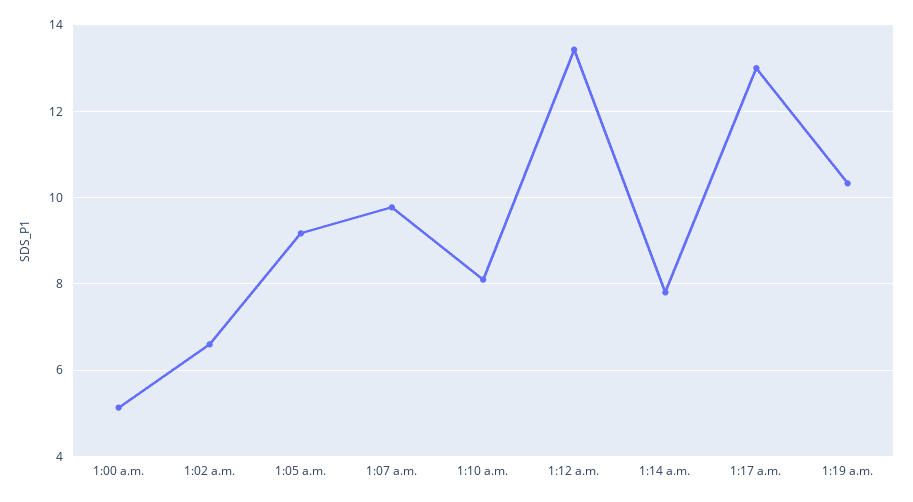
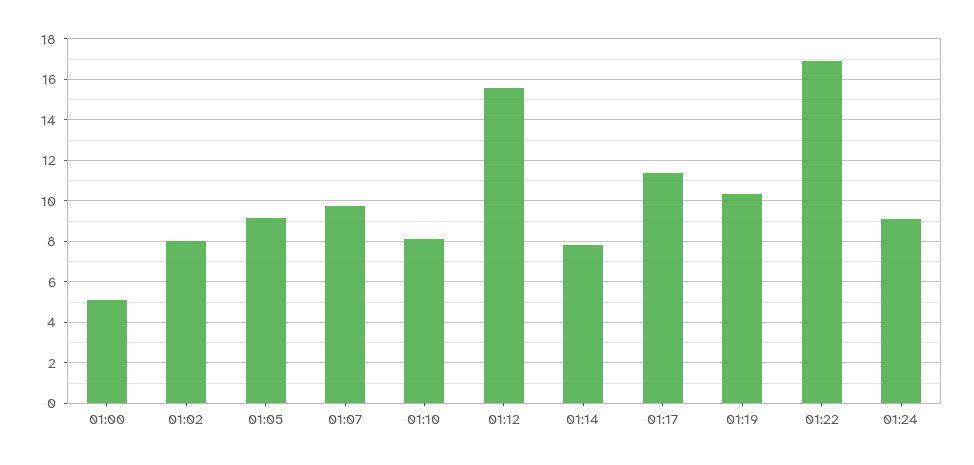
1:02 a.m.: 6.6 -> 8
1:12 a.m.: 13.4 -> 15.5
1:17 a.m.: 13 -> 11.5
01:22: none -> 17
01:24: none -> 9

